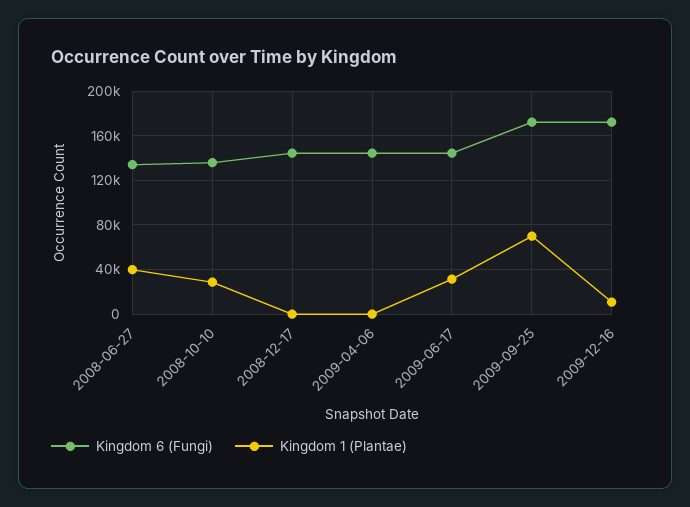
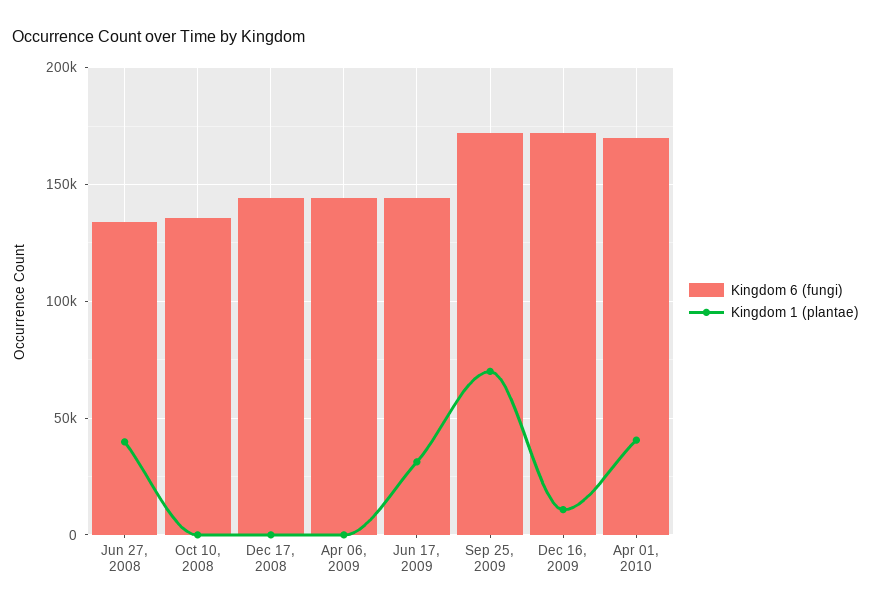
Kingdom 1 (Plantae), 2008-10-10: 30000 -> 0
Kingdom 6 (Fungi), Apr 01, 2010: none -> 170000
Kingdom 1 (Plantae), Apr 01, 2010: none -> 40000

